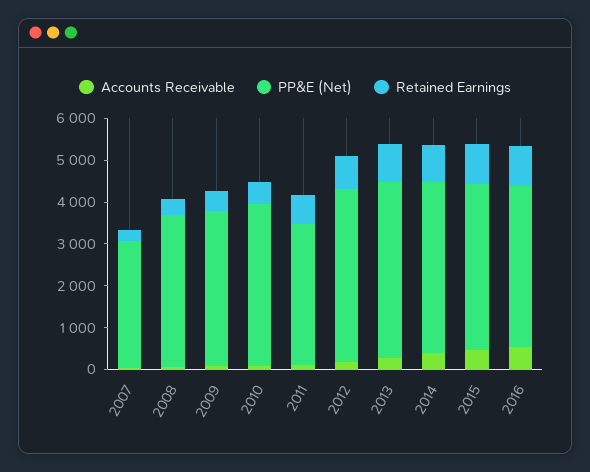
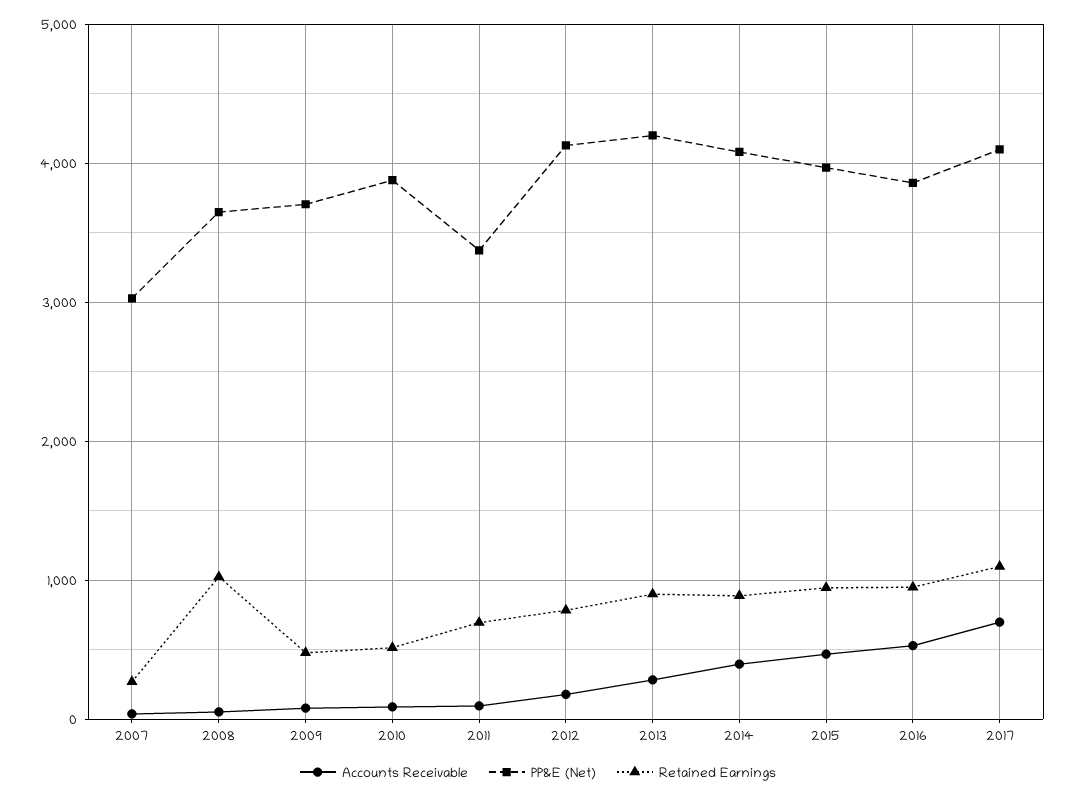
Retained Earnings, 2008: 400 -> 1000
Accounts Receivable, 2017: none -> 700
PP&E (Net), 2017: none -> 4100
Retained Earnings, 2017: none -> 1100

